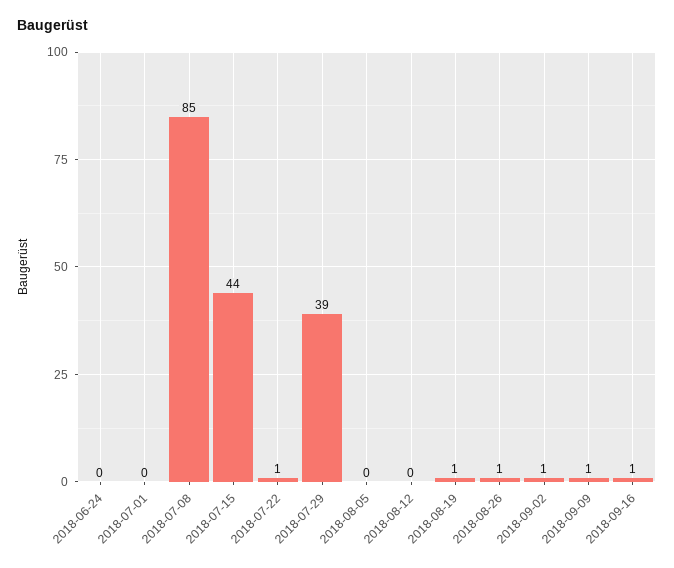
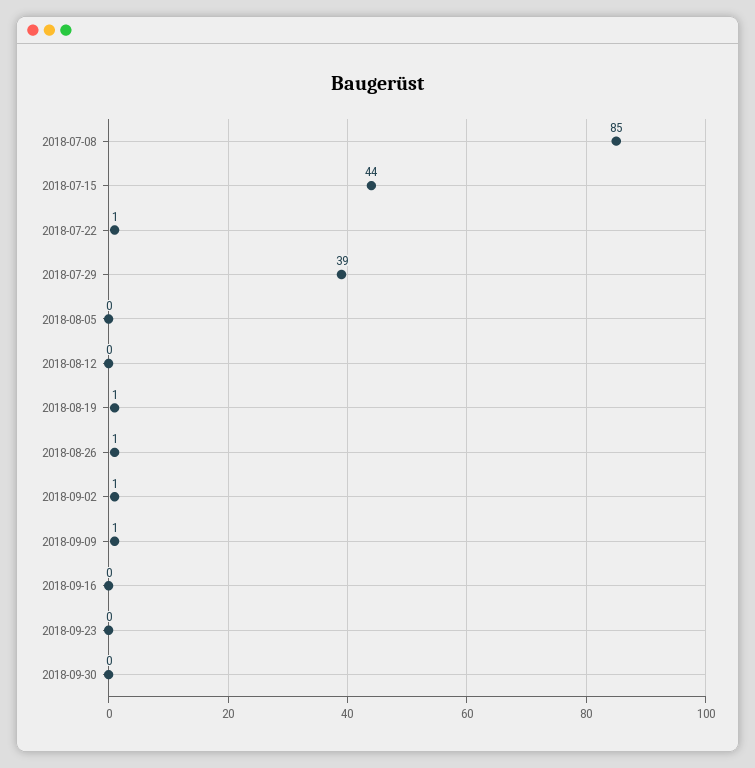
2018-06-24: 0 -> none
2018-07-01: 0 -> none
2018-09-16: 1 -> 0
2018-09-23: none -> 0
2018-09-30: none -> 0

